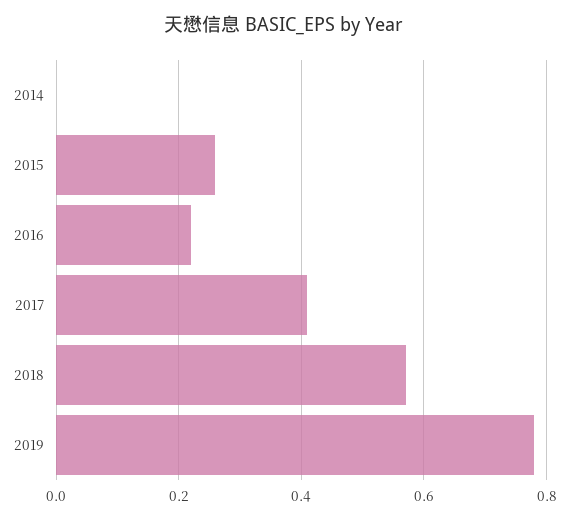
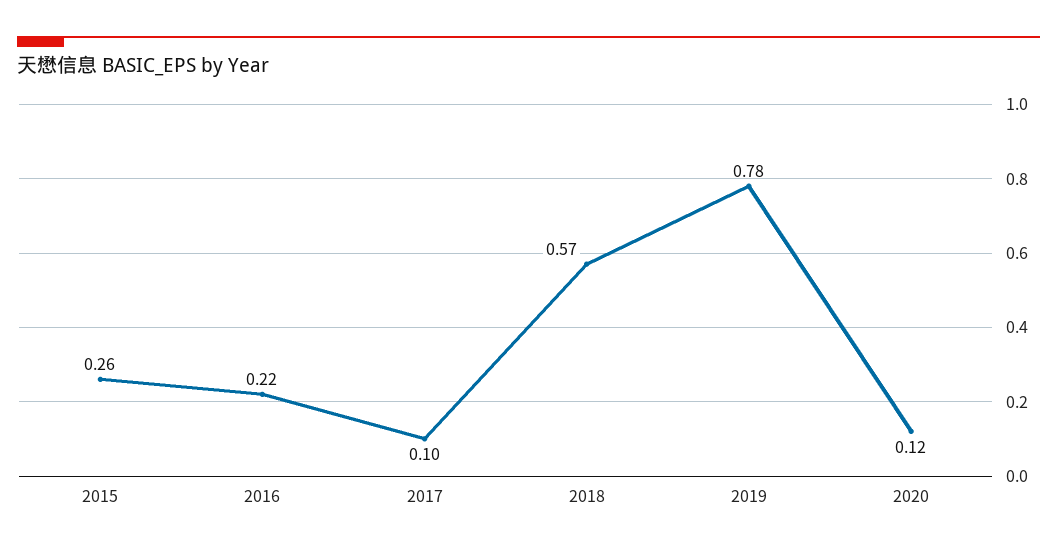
2014: 0 -> none
2017: 0.4 -> 0.1
2020: none -> 0.12

